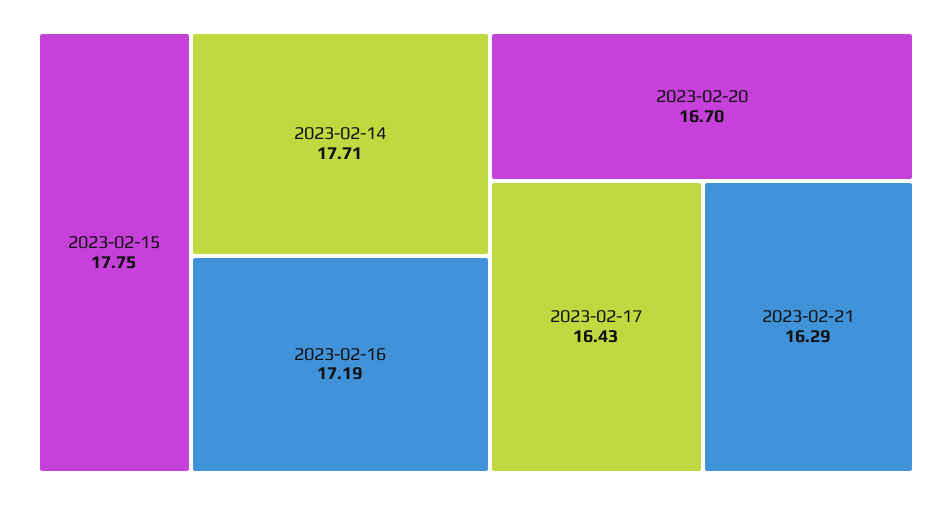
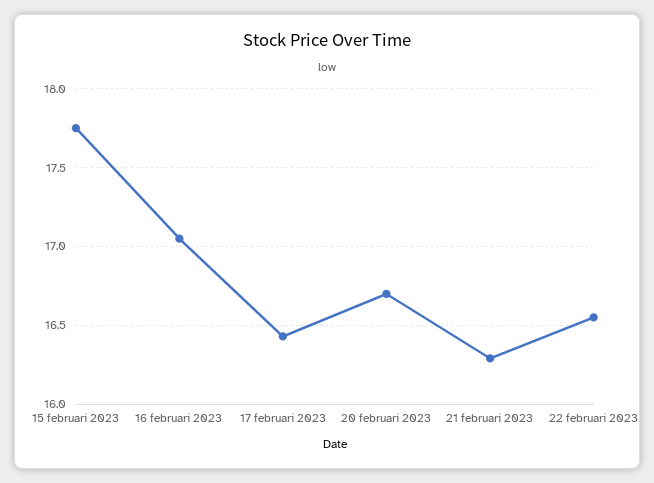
2023-02-14: 17.71 -> none
2023-02-16: 17.19 -> 17.05
22 februari 2023: none -> 16.55

